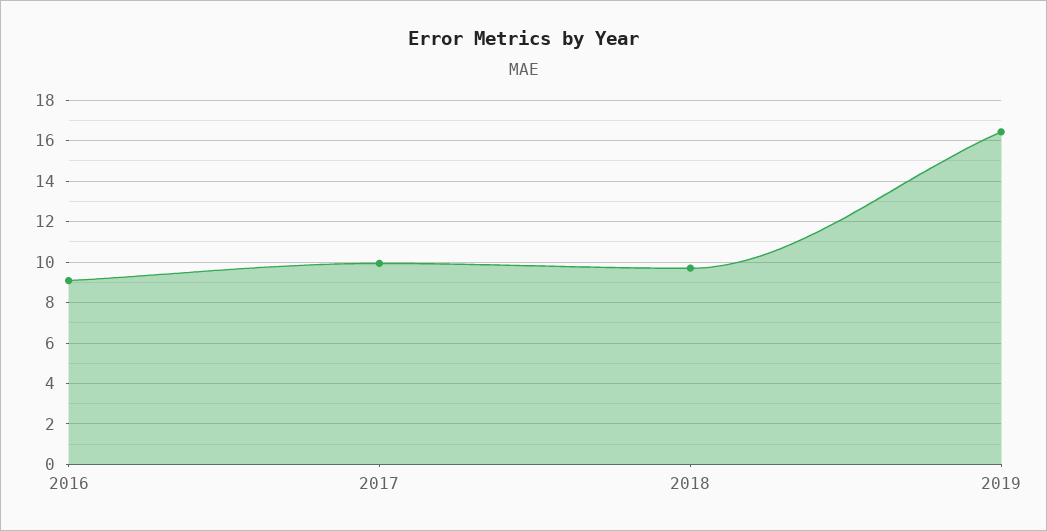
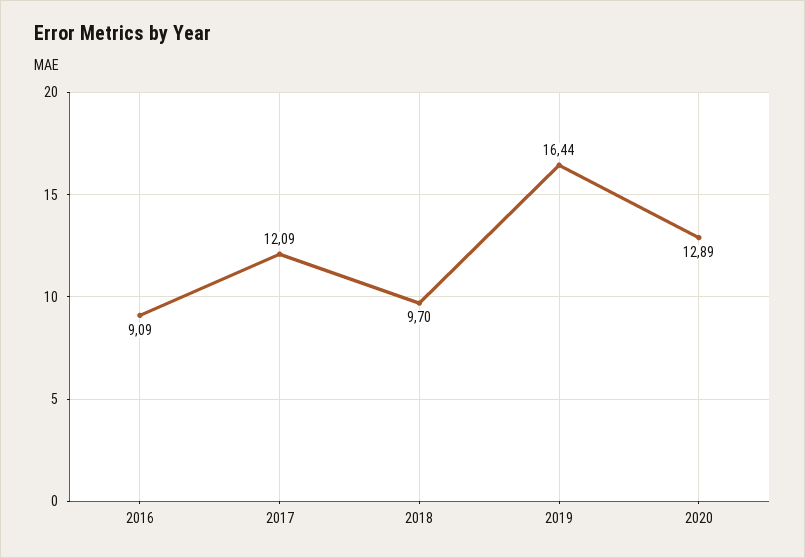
2017: 10 -> 12.09
2020: none -> 12.89

